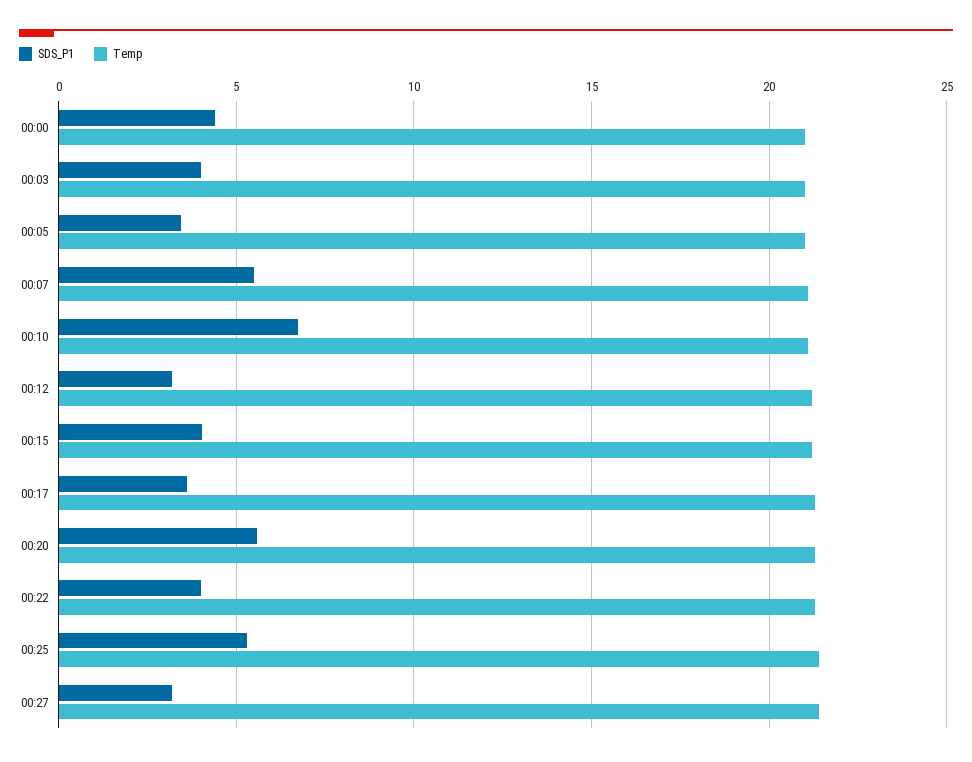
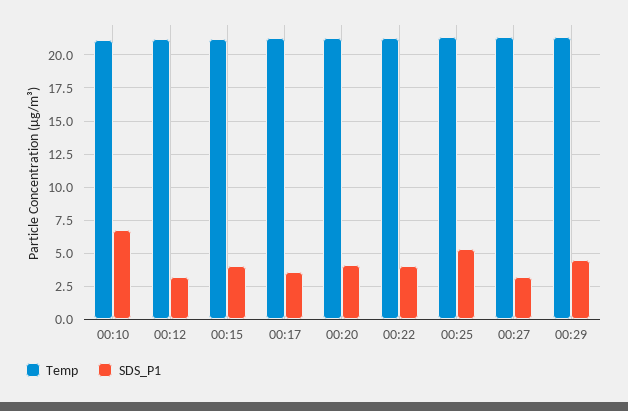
SDS_P1, 00:00: 4.5 -> none
Temp, 00:00: 21 -> none
SDS_P1, 00:03: 4 -> none
Temp, 00:03: 21 -> none
SDS_P1, 00:05: 3.5 -> none
Temp, 00:05: 21 -> none
SDS_P1, 00:07: 5.5 -> none
Temp, 00:07: 21 -> none
SDS_P1, 00:20: 5.5 -> 4
Temp, 00:29: none -> 21.5
SDS_P1, 00:29: none -> 4.5

